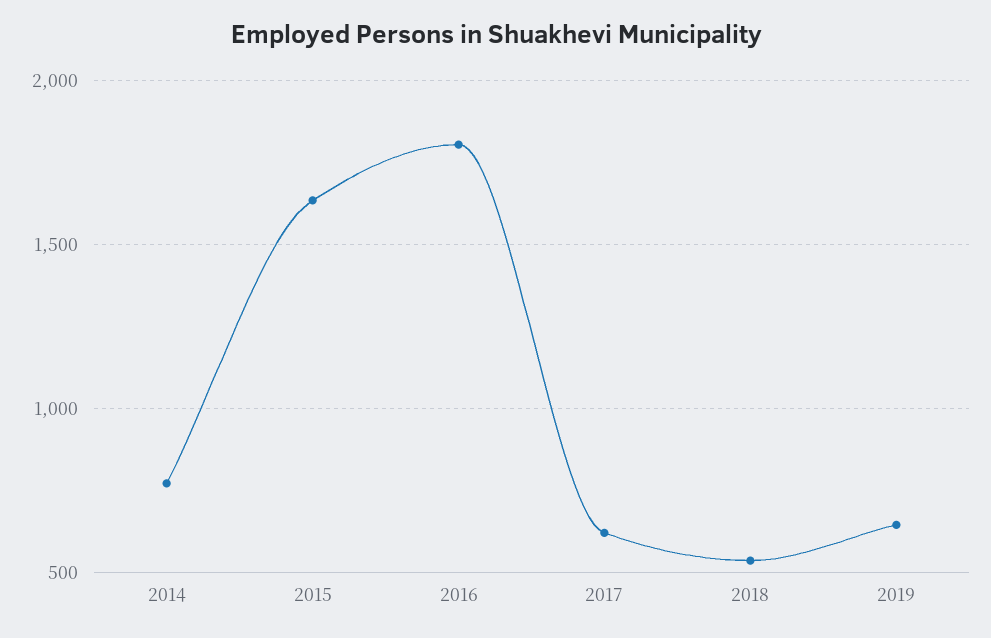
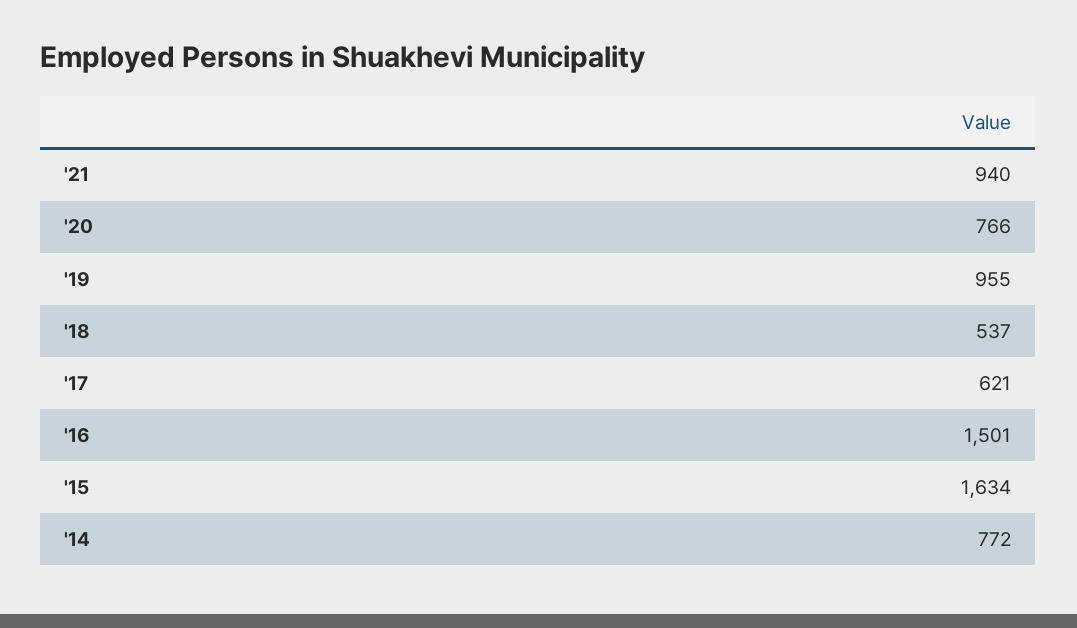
2016: 1800 -> 1501
2019: 650 -> 955
'21: none -> 940
'20: none -> 766

